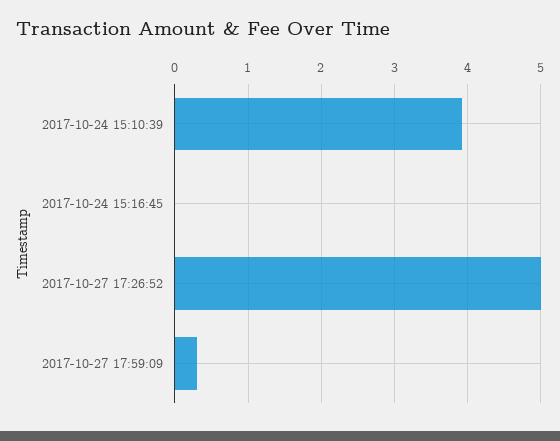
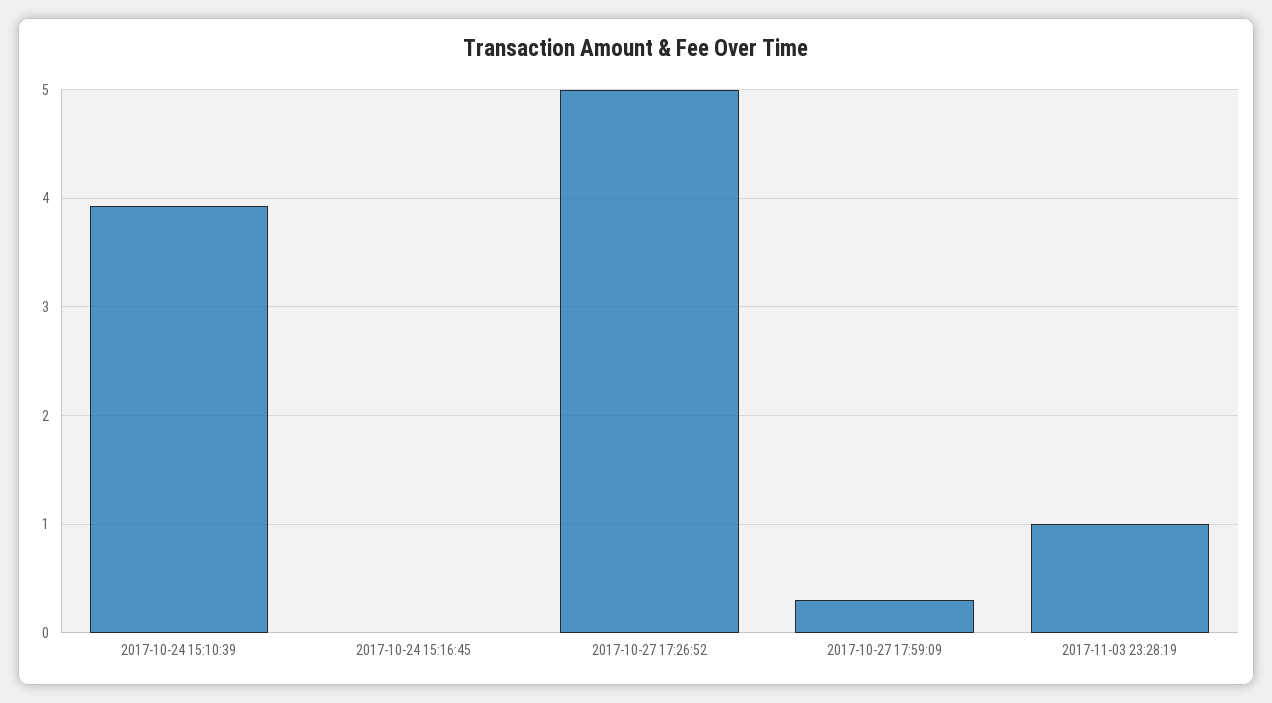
2017-11-03 23:28:19: none -> 1

